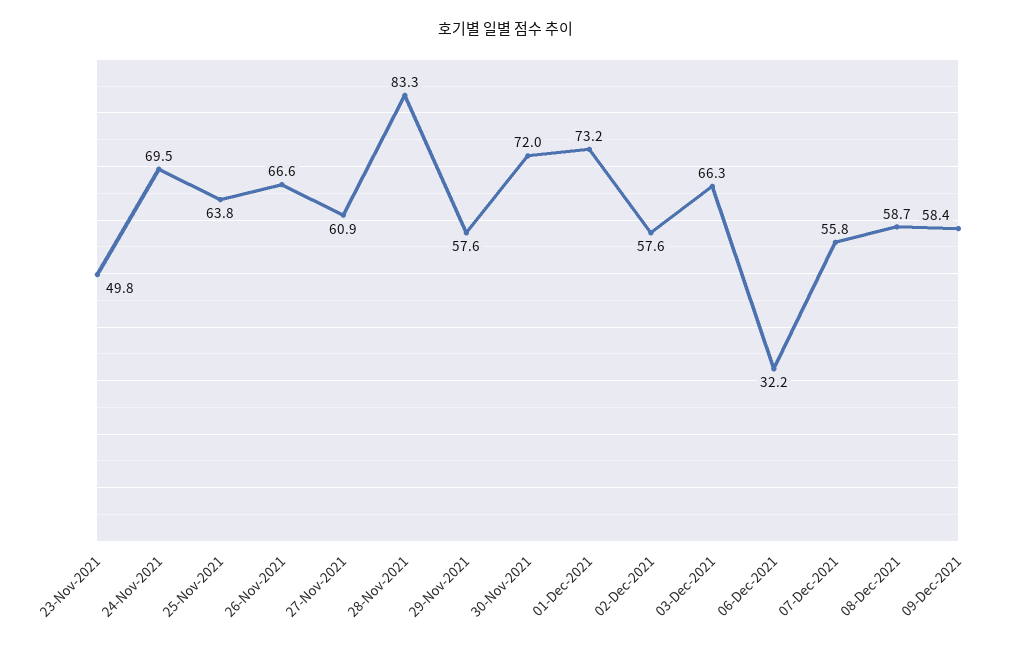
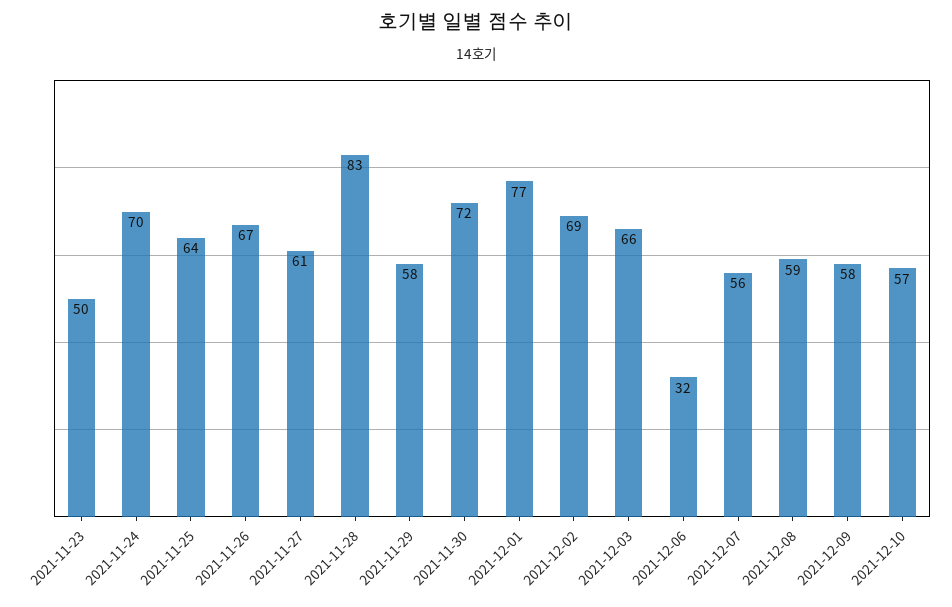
01-Dec-2021: 73.2 -> 77
02-Dec-2021: 57.6 -> 69
2021-12-10: none -> 57

